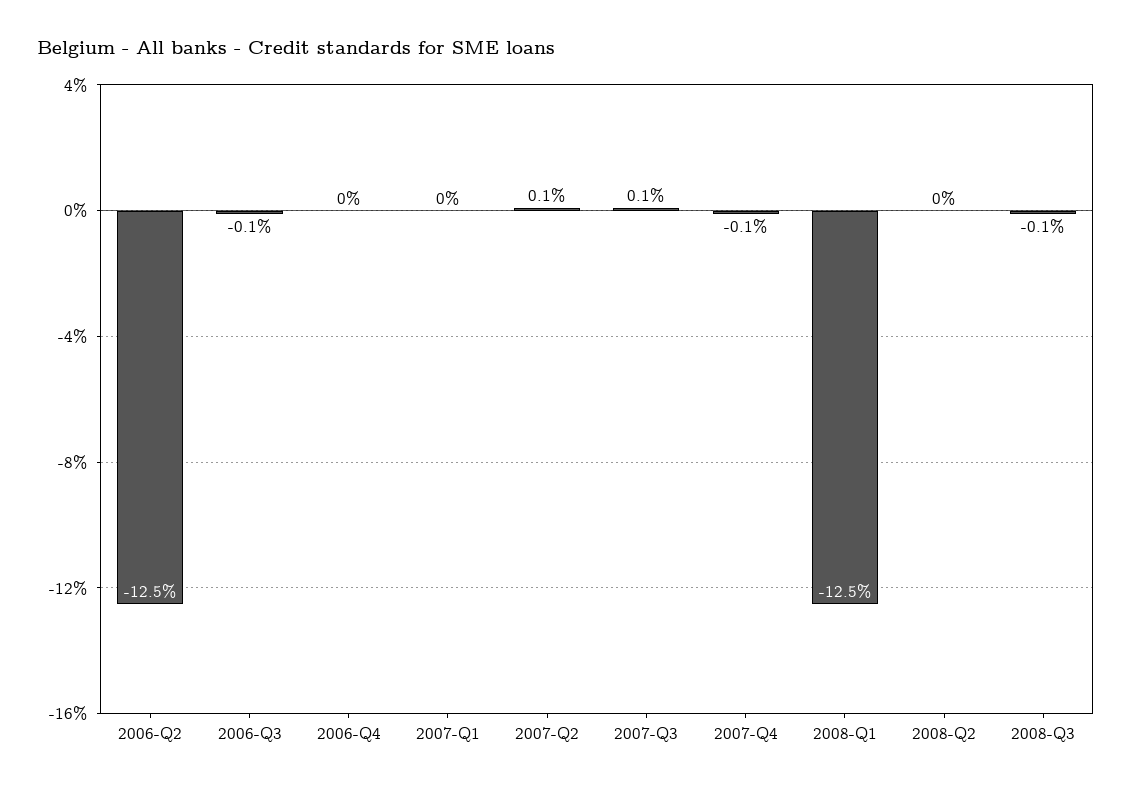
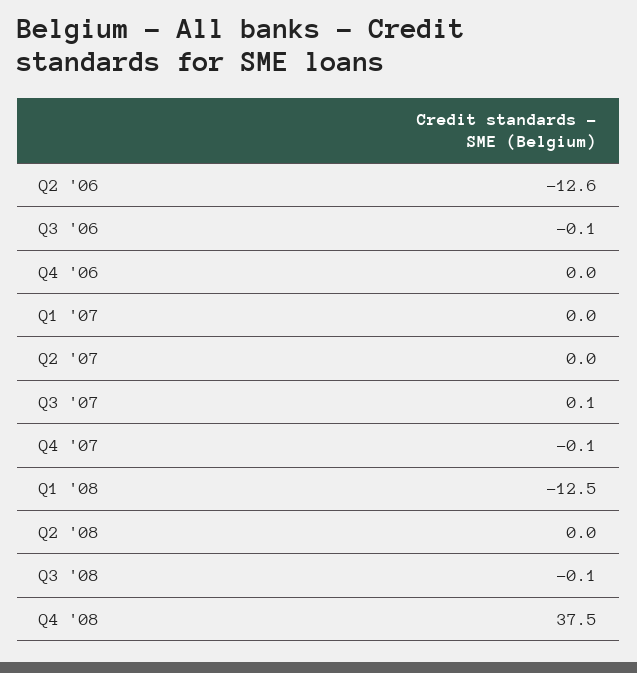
2006-Q2: -12.5 -> -12.6
2007-Q2: 0.1 -> 0
Q4 '08: none -> 37.5

